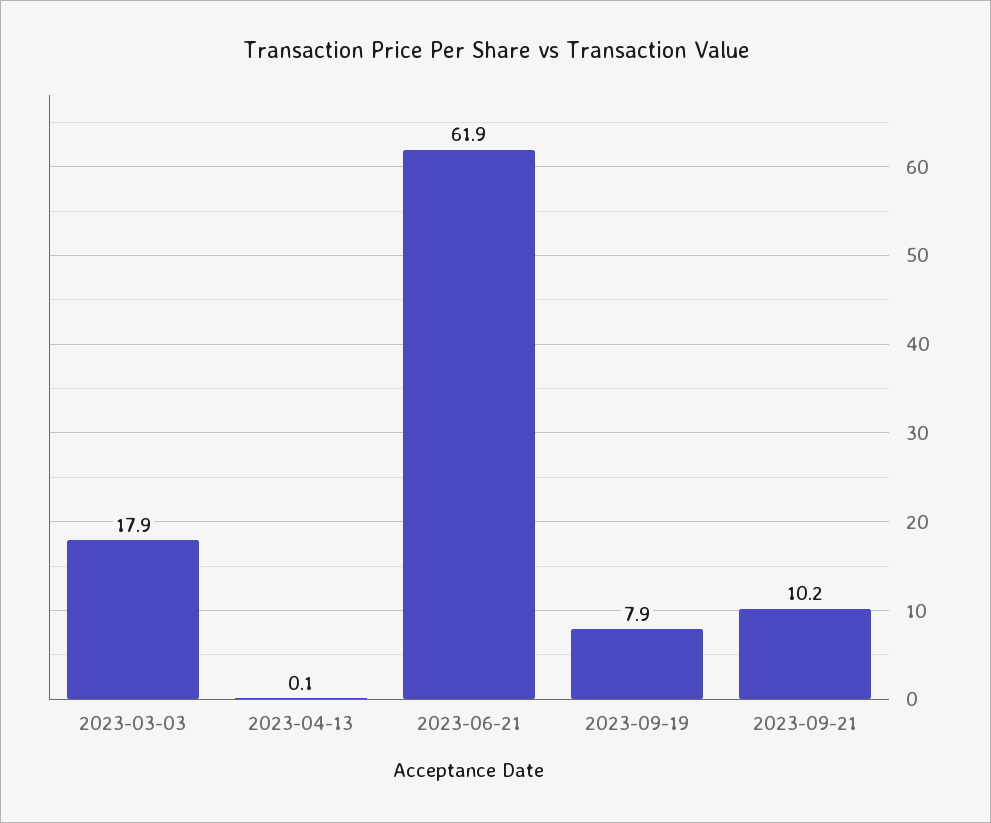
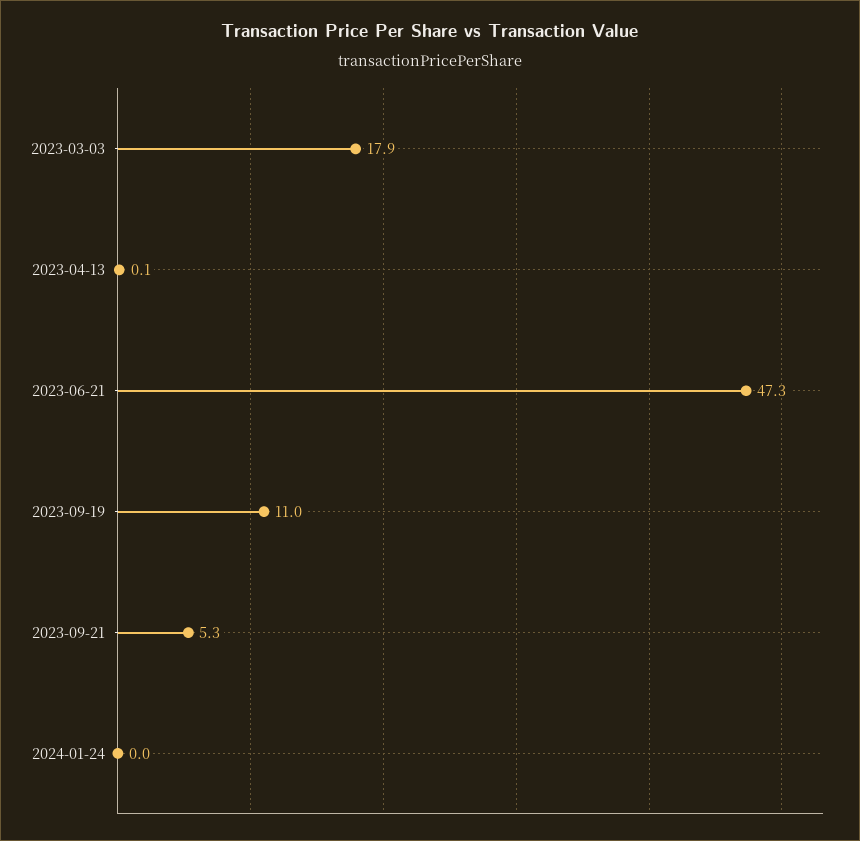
2023-06-21: 61.9 -> 47.3
2023-09-19: 7.9 -> 11
2023-09-21: 10.2 -> 5.3
2024-01-24: none -> 0

